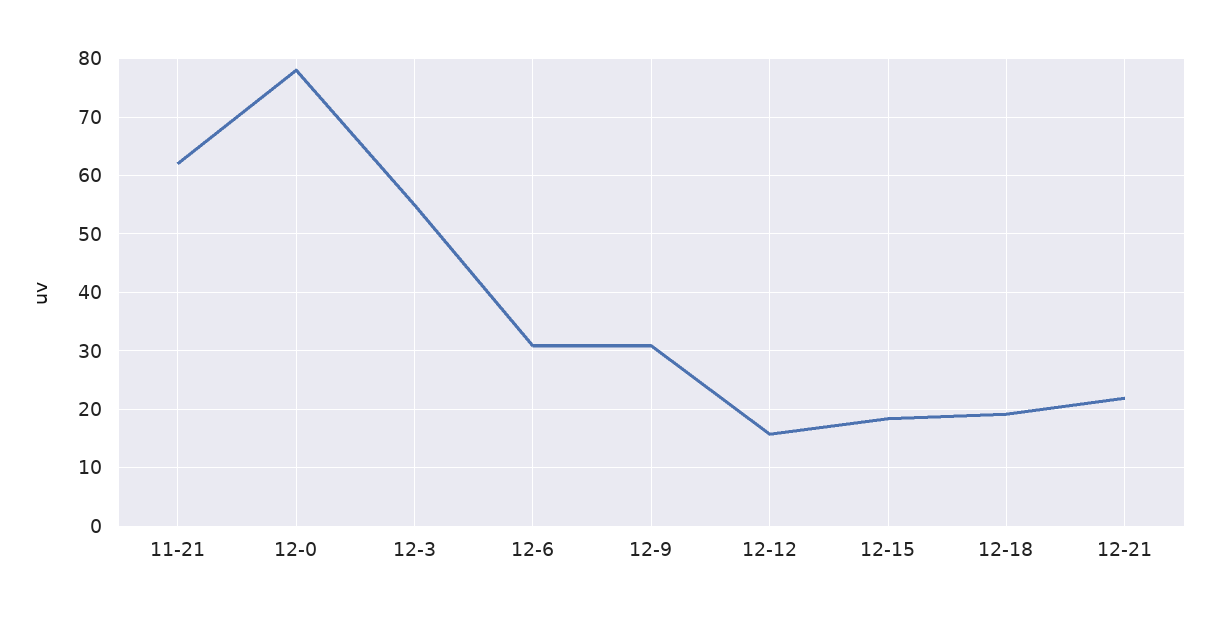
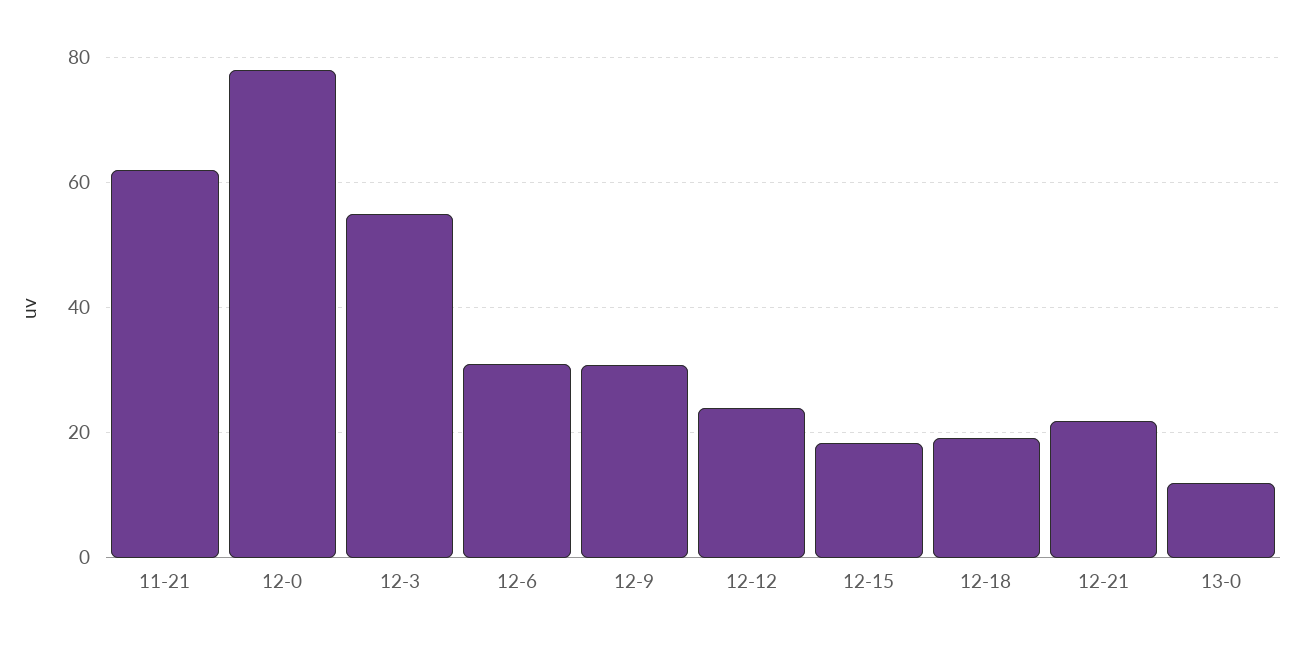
12-12: 16 -> 24
13-0: none -> 12

